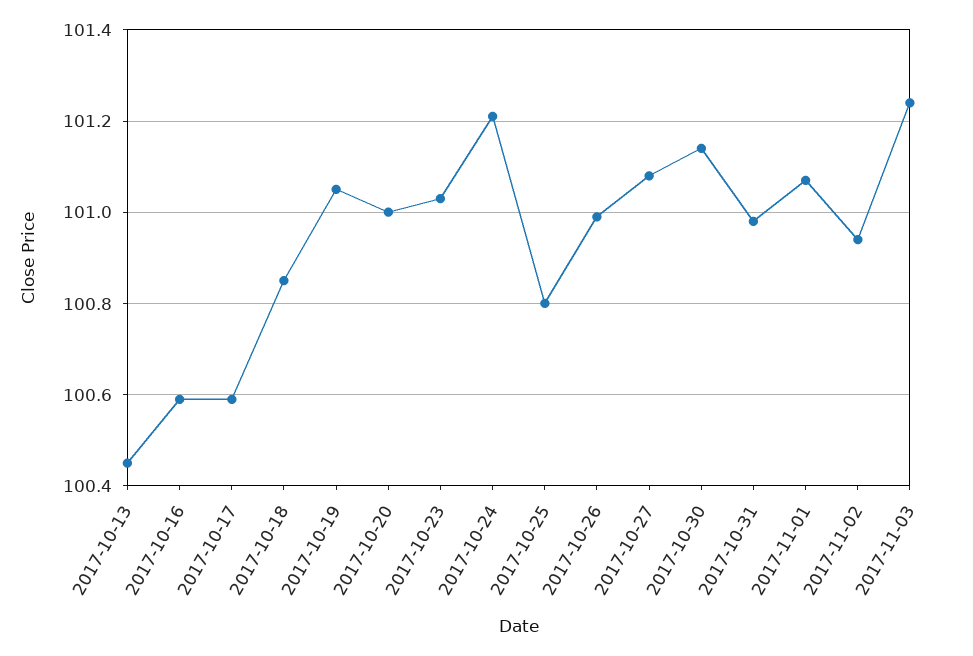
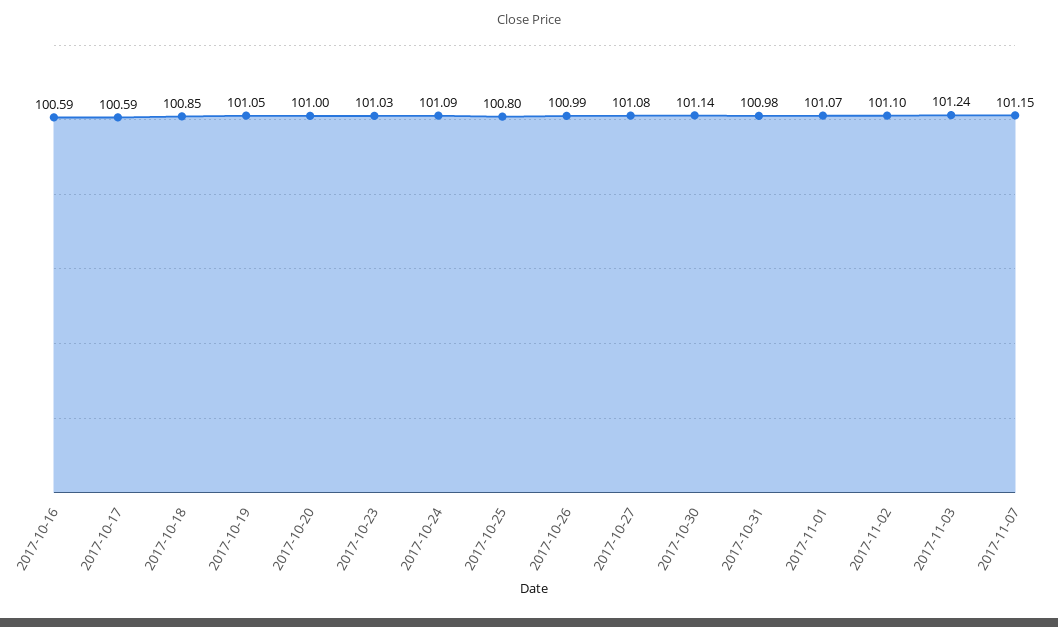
2017-10-13: 100.45 -> none
2017-10-24: 101.2 -> 101.09
2017-11-02: 100.95 -> 101.1
2017-11-07: none -> 101.15

